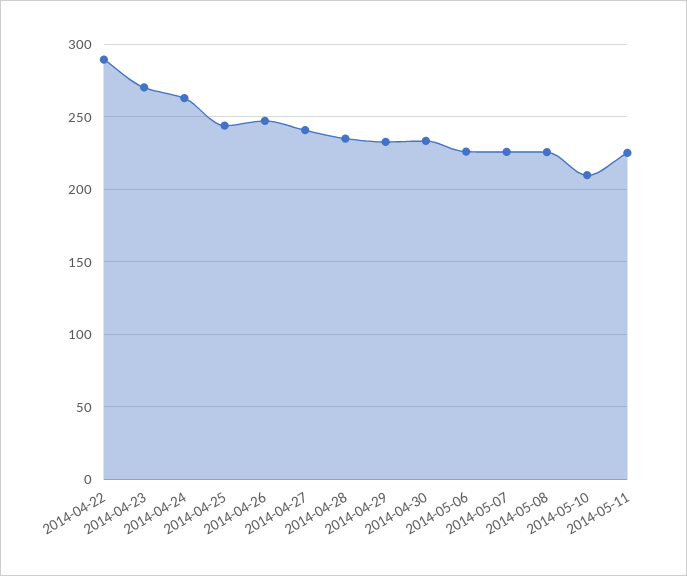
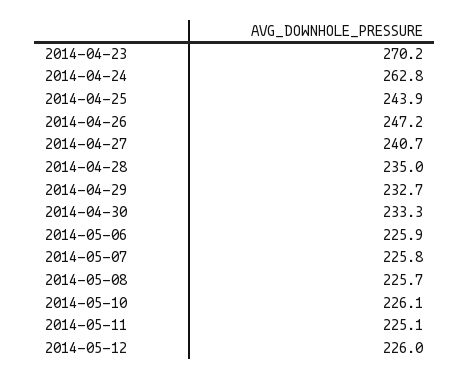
2014-04-22: 290 -> none
2014-05-10: 210 -> 226.1
2014-05-12: none -> 226

